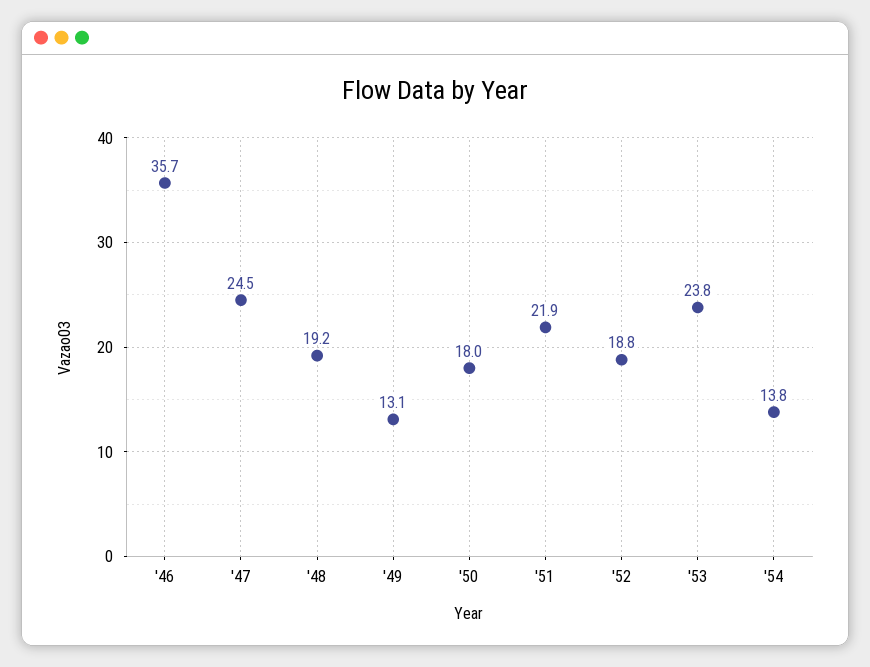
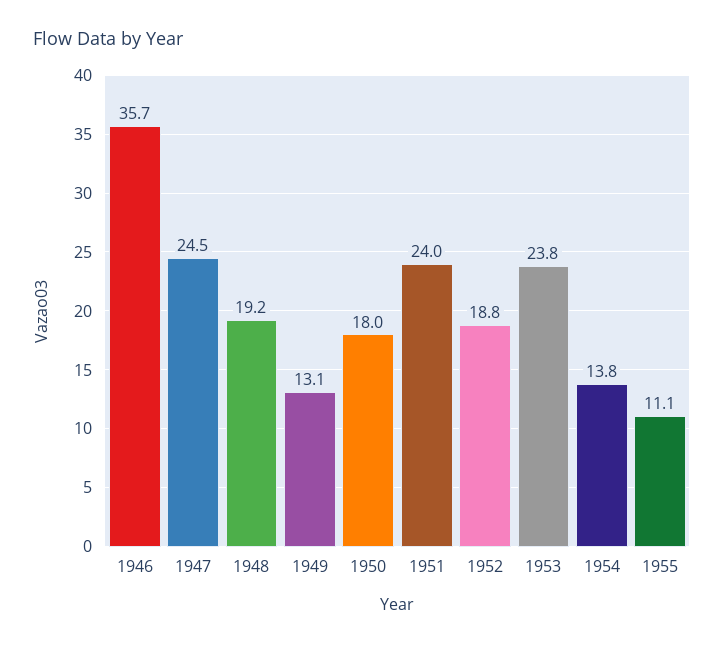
'51: 21.9 -> 24
1955: none -> 11.1

